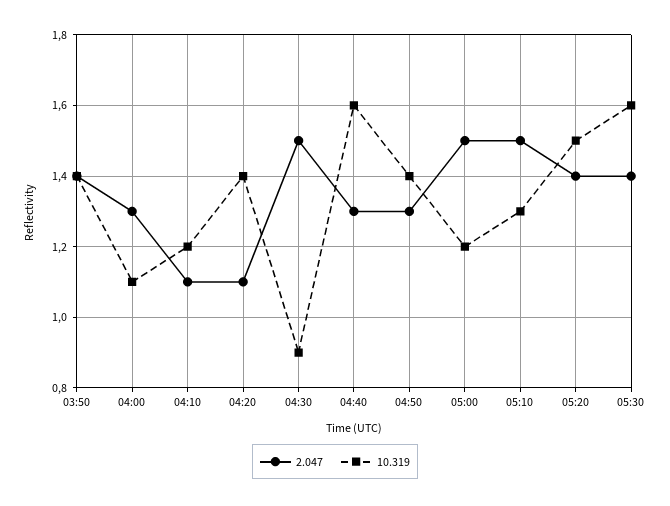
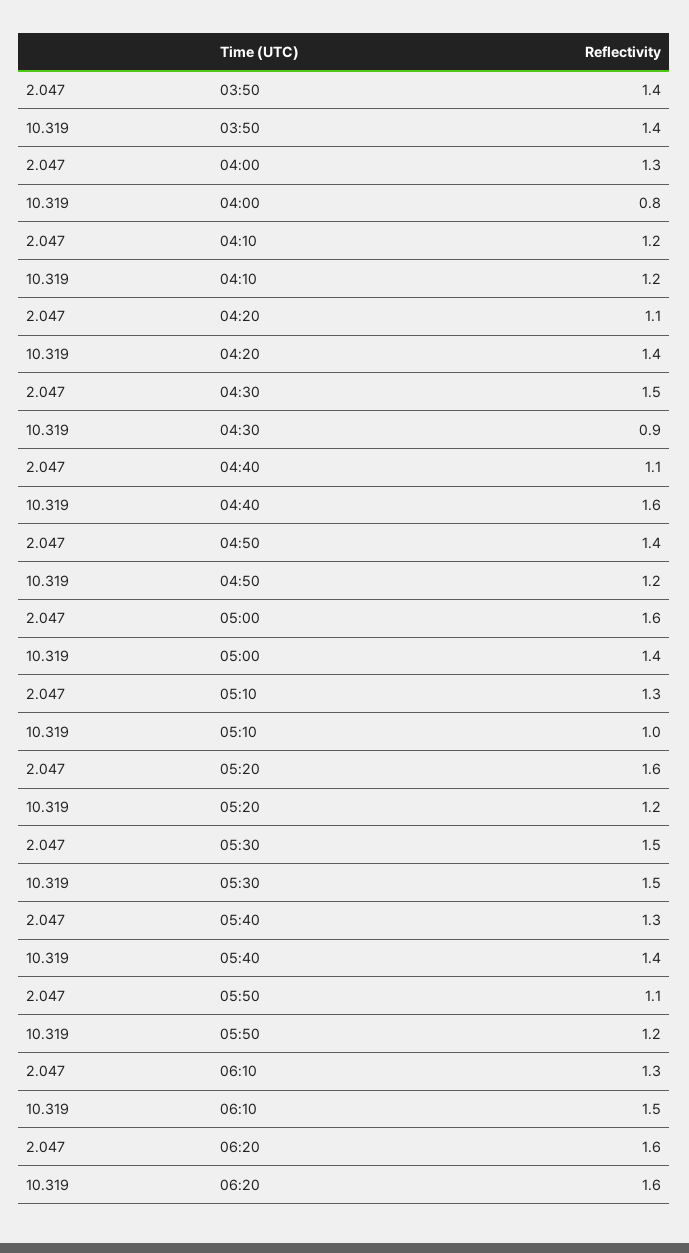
10.319, 04:00: 1.1 -> 0.8
2.047, 04:10: 1.1 -> 1.2
2.047, 04:40: 1.3 -> 1.1
2.047, 04:50: 1.3 -> 1.4
10.319, 04:50: 1.4 -> 1.2
2.047, 05:00: 1.5 -> 1.6
10.319, 05:00: 1.2 -> 1.4
2.047, 05:10: 1.5 -> 1.3
10.319, 05:10: 1.3 -> 1
2.047, 05:20: 1.4 -> 1.6
10.319, 05:20: 1.5 -> 1.2
2.047, 05:30: 1.4 -> 1.5
10.319, 05:30: 1.6 -> 1.5
2.047, 05:40: none -> 1.3
10.319, 05:40: none -> 1.4
2.047, 05:50: none -> 1.1
10.319, 05:50: none -> 1.2
2.047, 06:10: none -> 1.3
10.319, 06:10: none -> 1.5
2.047, 06:20: none -> 1.6
10.319, 06:20: none -> 1.6

